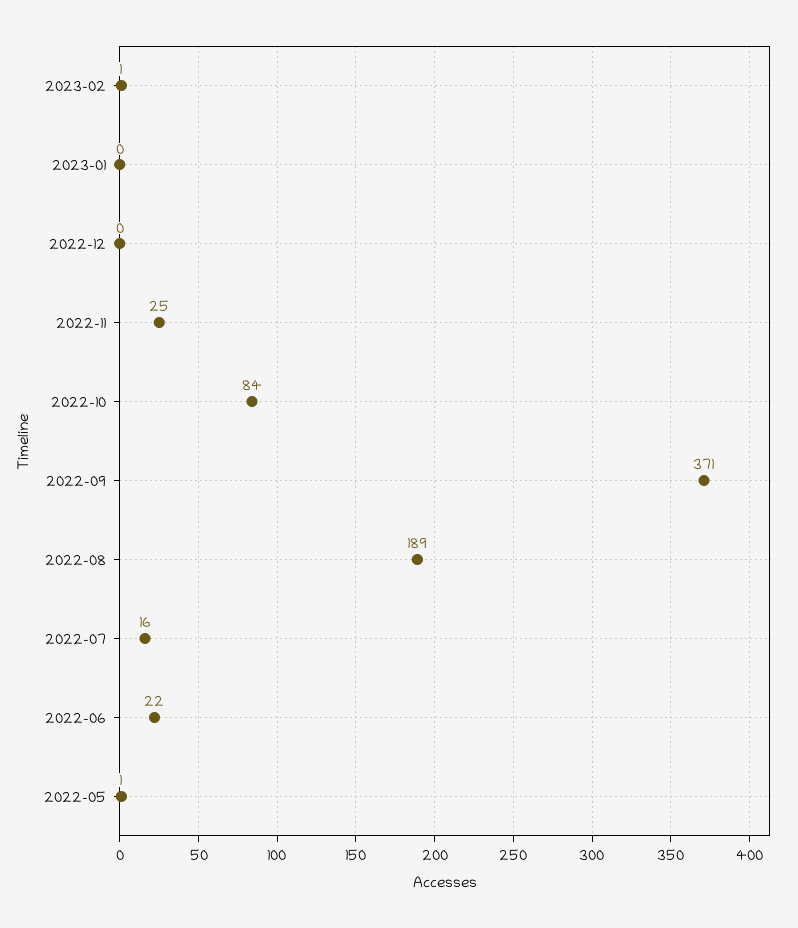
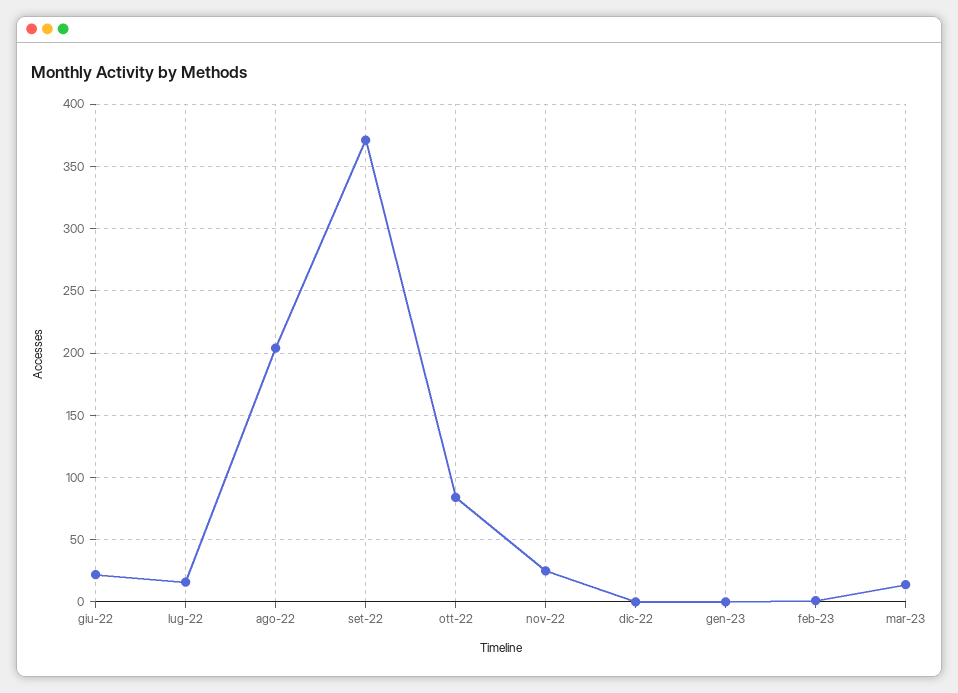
2022-08: 189 -> 205
2022-05: 1 -> none
mar-23: none -> 15

